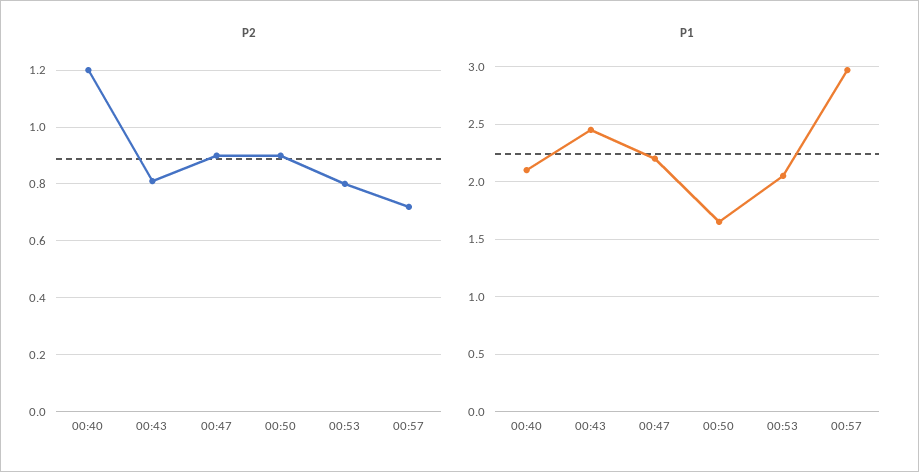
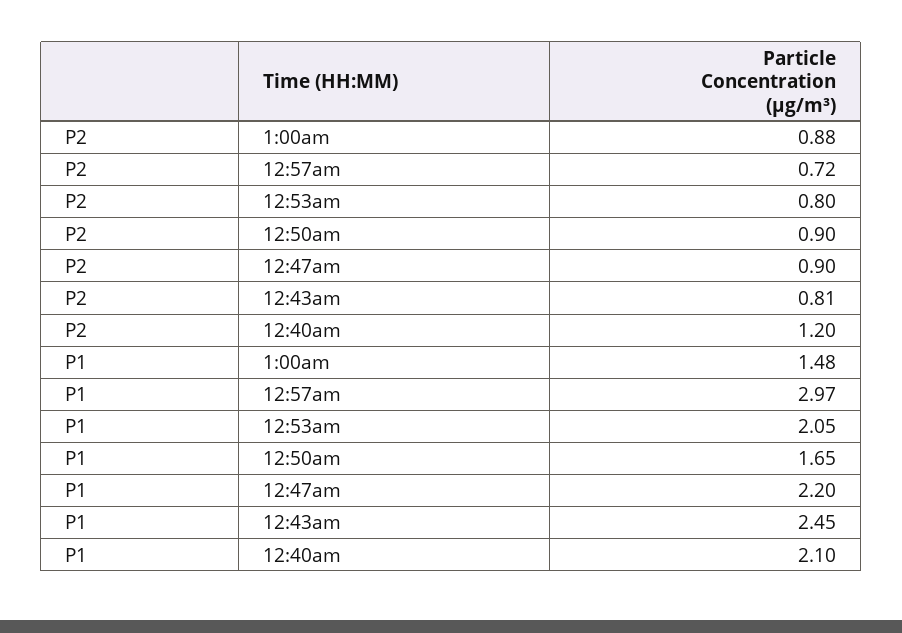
P2, 1:00am: none -> 0.88
P1, 1:00am: none -> 1.48

